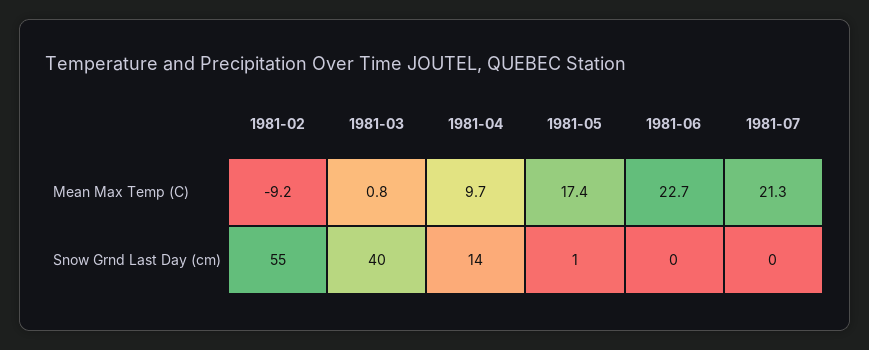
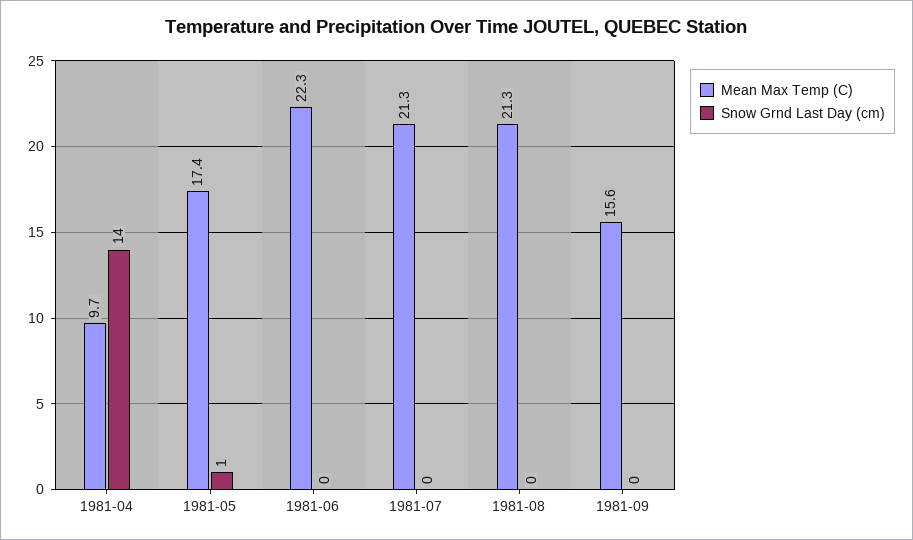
Mean Max Temp (C), 1981-02: -9.2 -> none
Mean Max Temp (C), 1981-03: 0.8 -> none
Mean Max Temp (C), 1981-06: 22.7 -> 22.3
Snow Grnd Last Day (cm), 1981-02: 55 -> none
Snow Grnd Last Day (cm), 1981-03: 40 -> none
Mean Max Temp (C), 1981-08: none -> 21.3
Snow Grnd Last Day (cm), 1981-08: none -> 0
Mean Max Temp (C), 1981-09: none -> 15.6
Snow Grnd Last Day (cm), 1981-09: none -> 0

